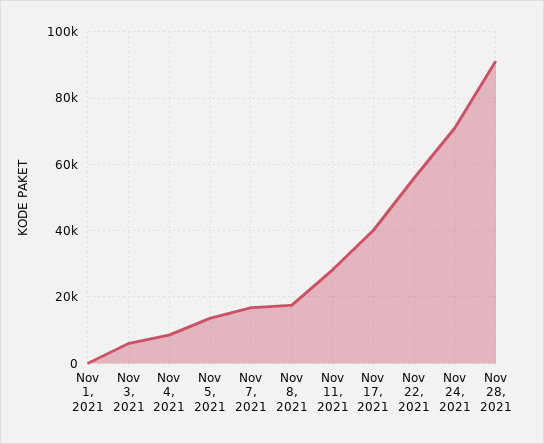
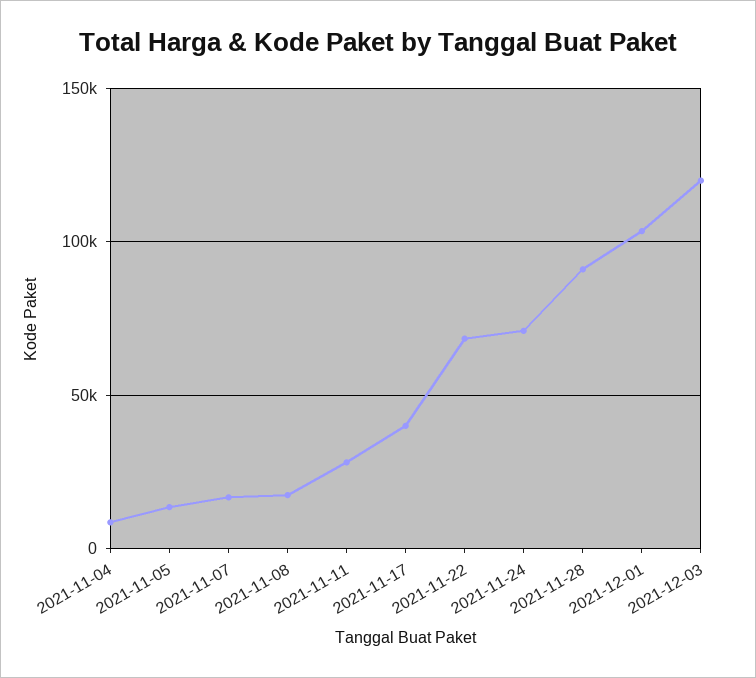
Nov 1, 2021: 0 -> none
Nov 3, 2021: 6000 -> none
Nov 22, 2021: 56000 -> 70000
2021-12-01: none -> 105000
2021-12-03: none -> 120000

